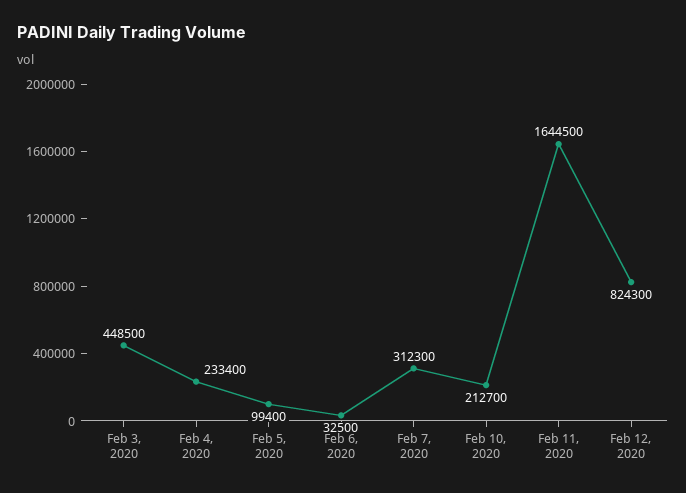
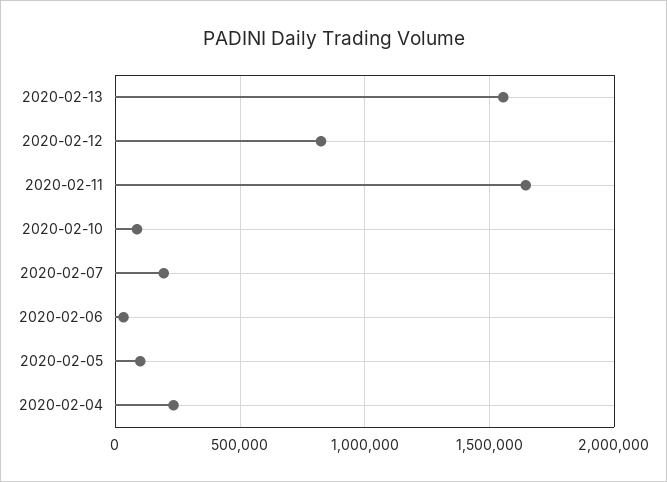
Feb 3, 2020: 448500 -> none
Feb 7, 2020: 312300 -> 200000
Feb 10, 2020: 212700 -> 100000
2020-02-13: none -> 1550000

